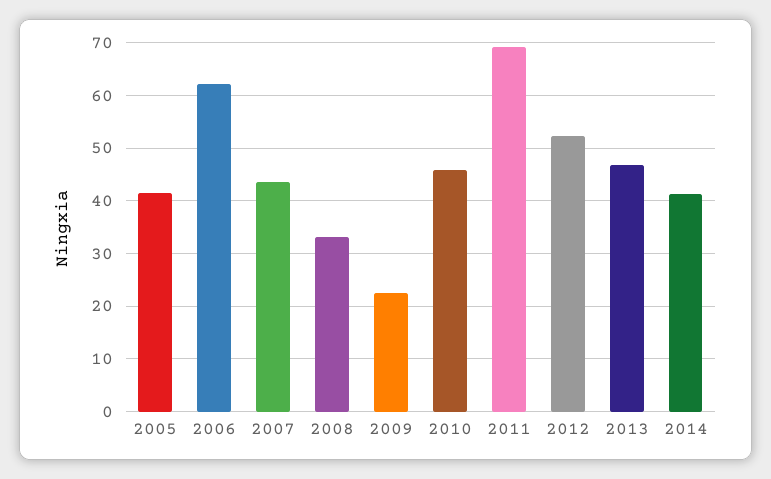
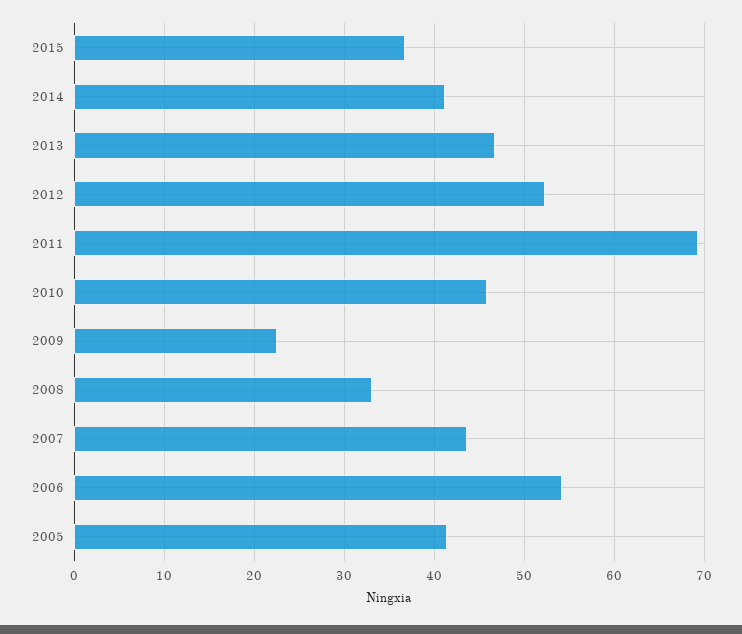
2006: 62 -> 54
2015: none -> 37

